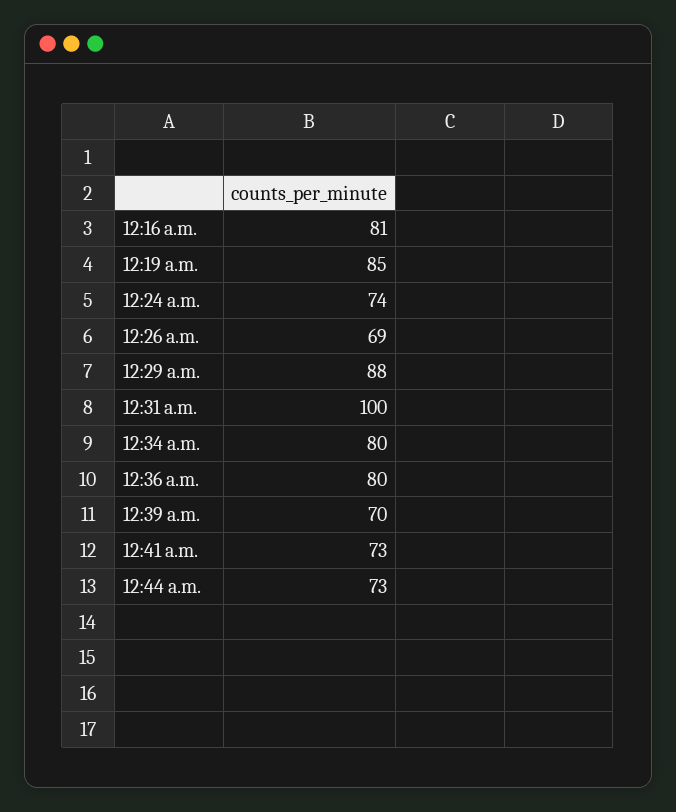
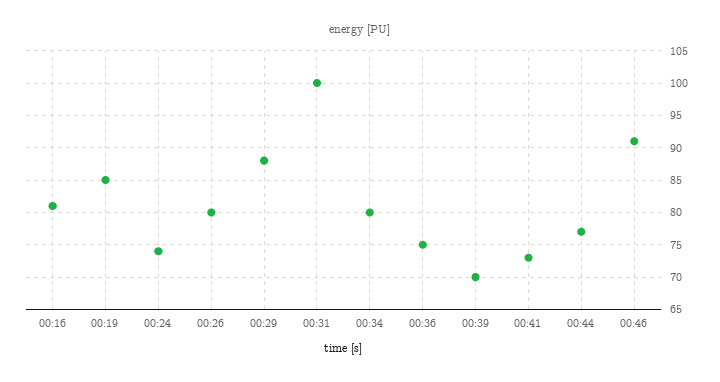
12:26 a.m.: 69 -> 80
12:36 a.m.: 80 -> 75
12:44 a.m.: 73 -> 77
00:46: none -> 91

